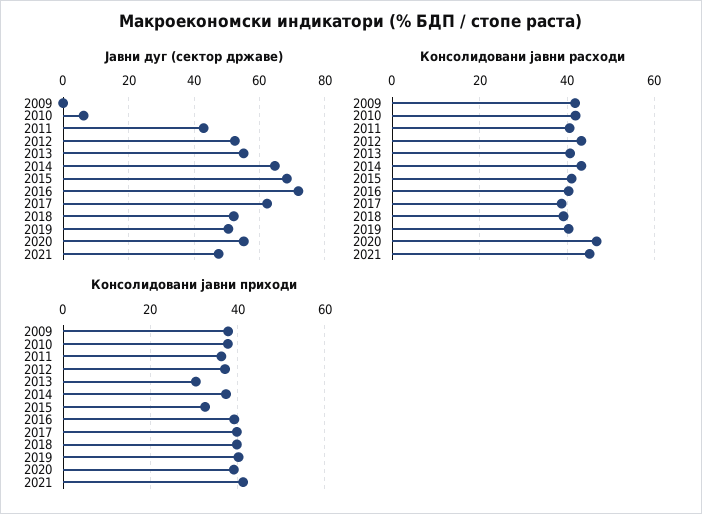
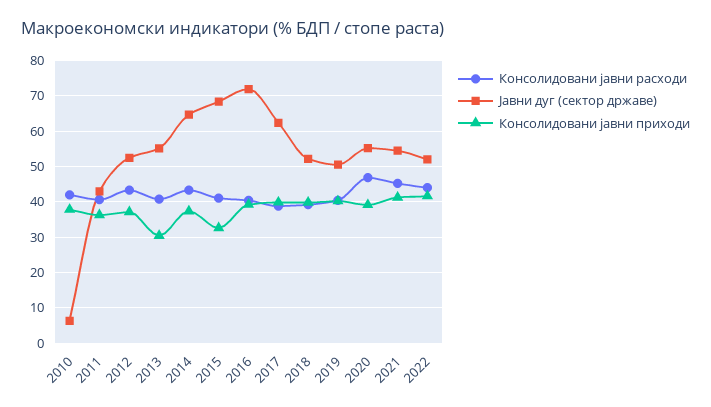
Јавни дуг (сектор државе), 2009: 0 -> none
Јавни дуг (сектор државе), 2021: 48 -> 54
Консолидовани јавни расходи, 2009: 42 -> none
Консолидовани јавни приходи, 2009: 38 -> none
Консолидовани јавни расходи, 2022: none -> 44
Јавни дуг (сектор државе), 2022: none -> 52
Консолидовани јавни приходи, 2022: none -> 42

